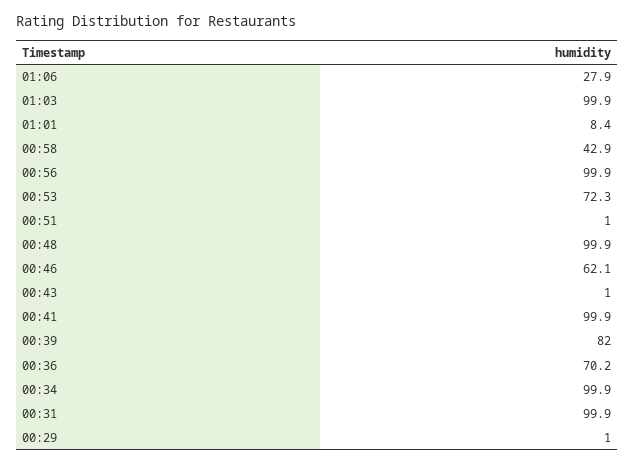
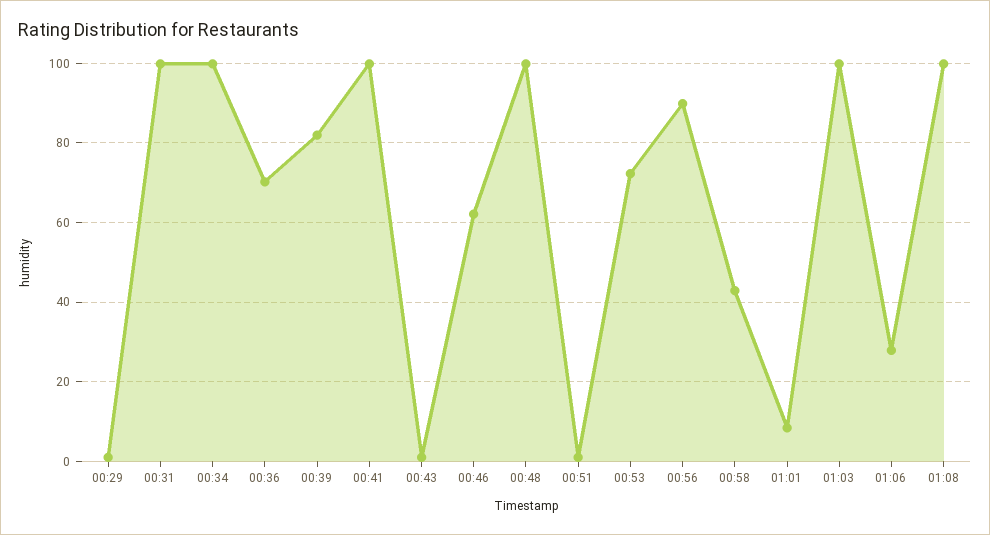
00:56: 99.9 -> 90
01:08: none -> 100

